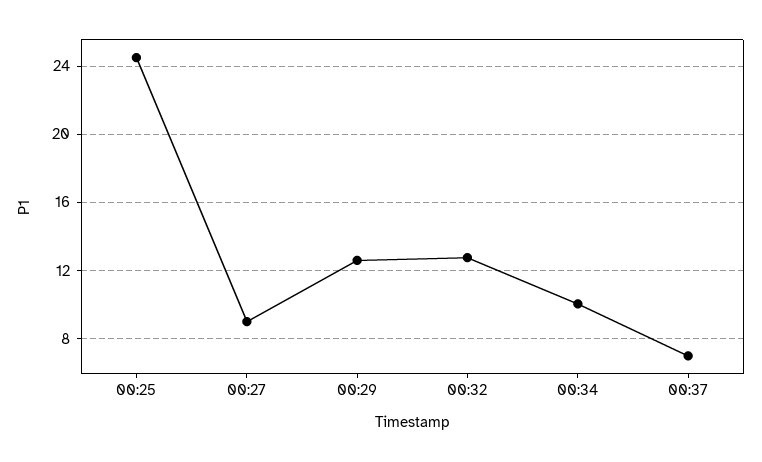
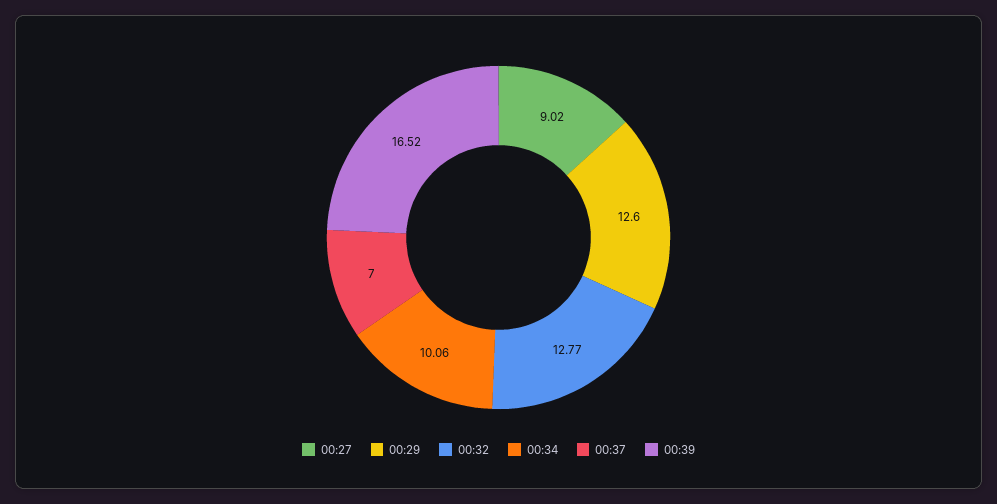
00:25: 24.5 -> none
00:39: none -> 16.52

